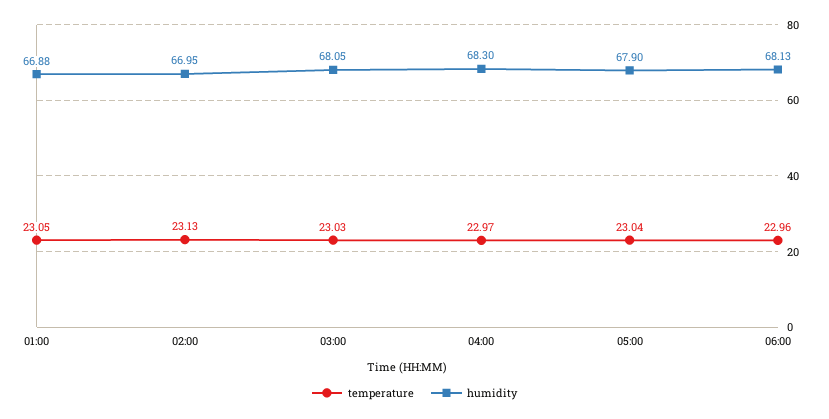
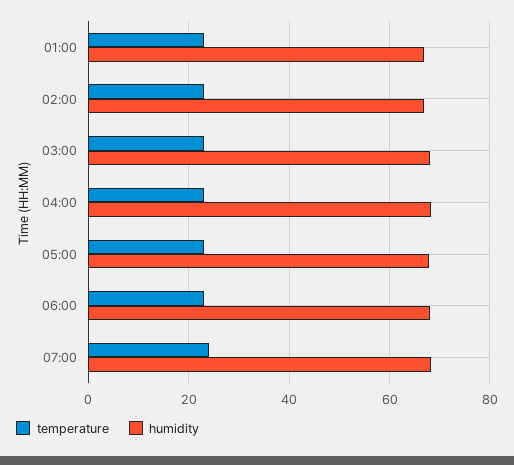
temperature, 07:00: none -> 24
humidity, 07:00: none -> 68

